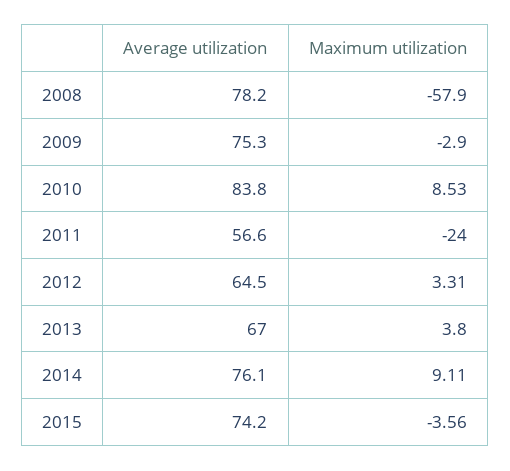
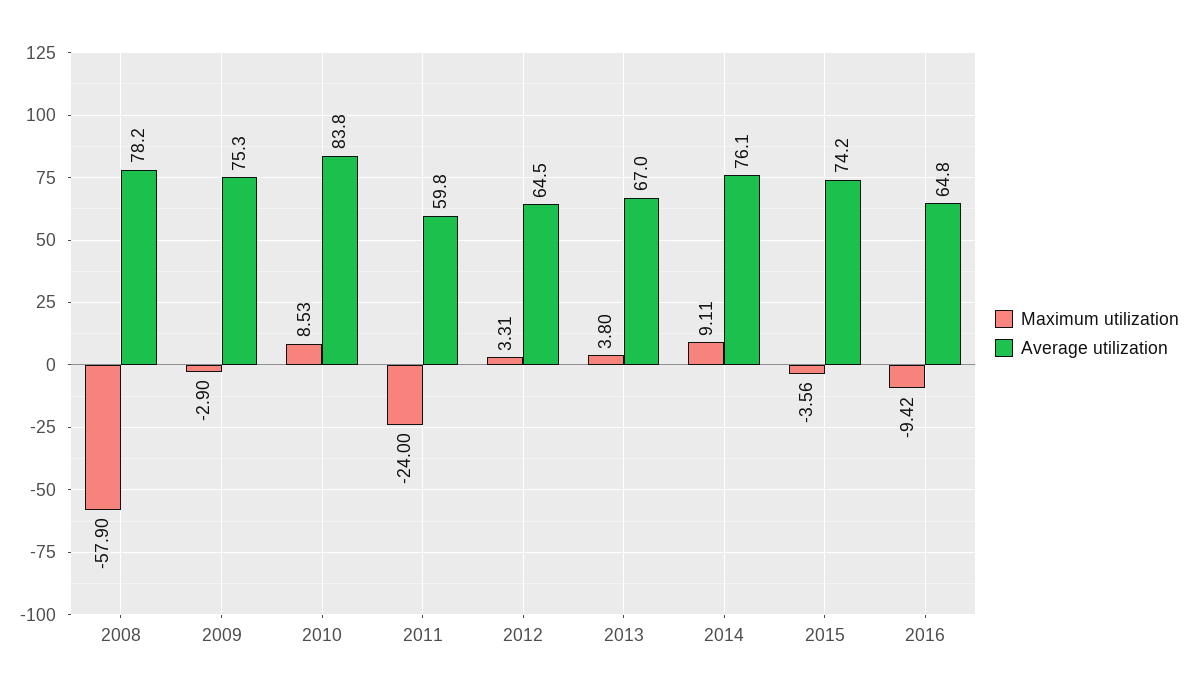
Average utilization, 2011: 56.6 -> 59.8
Maximum utilization, 2016: none -> -9.42
Average utilization, 2016: none -> 64.8

